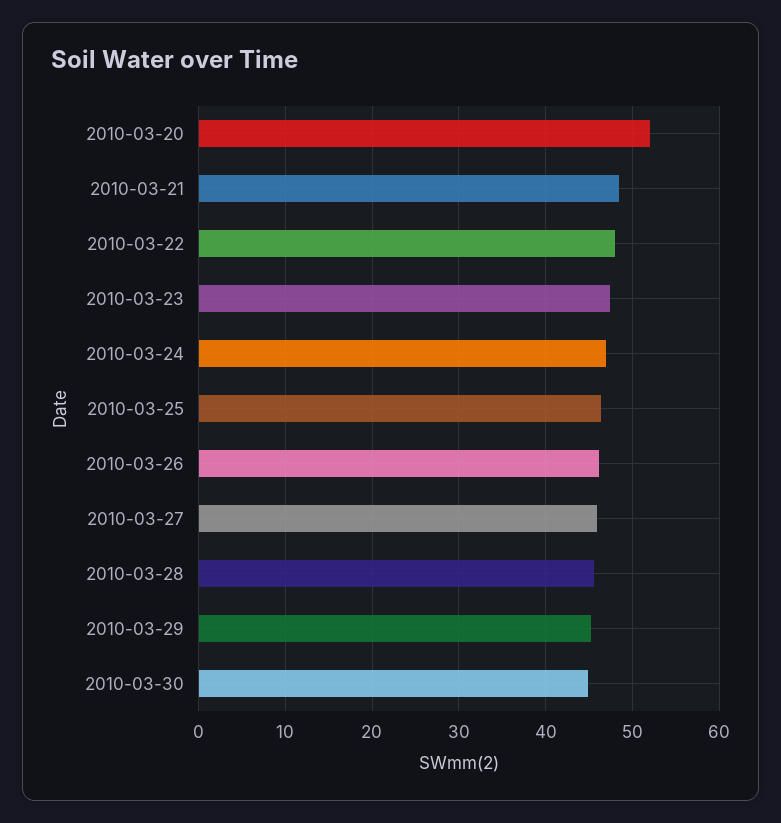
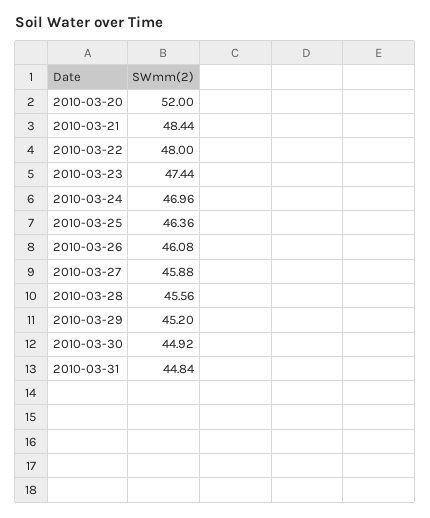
2010-03-31: none -> 44.84

